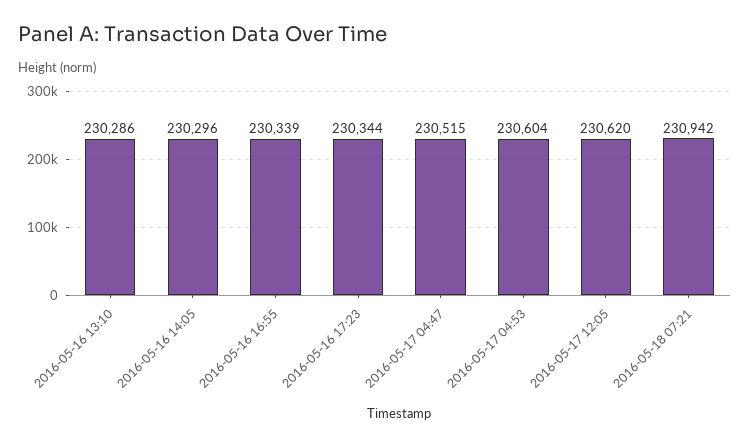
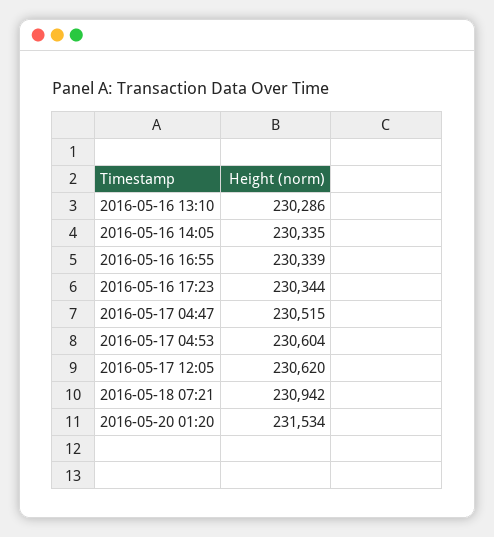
2016-05-16 14:05: 230296 -> 230335
2016-05-20 01:20: none -> 231534

